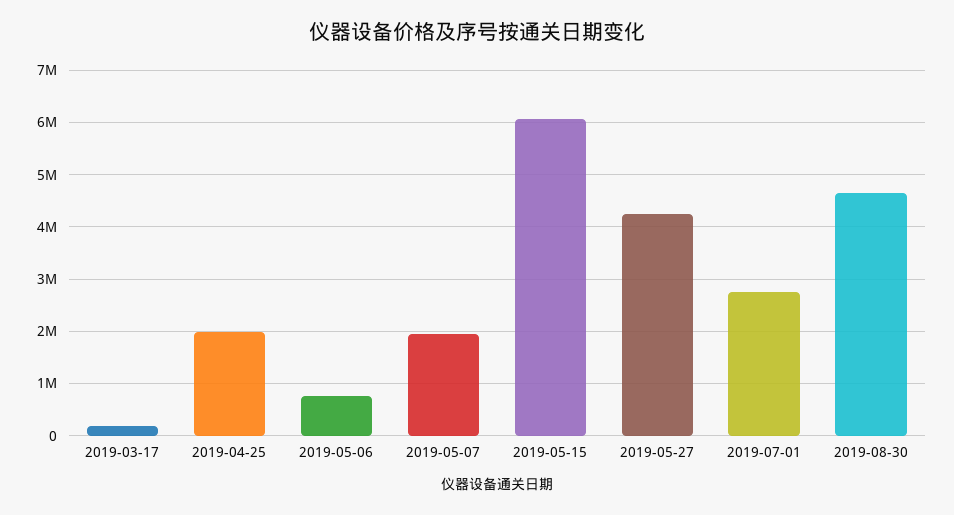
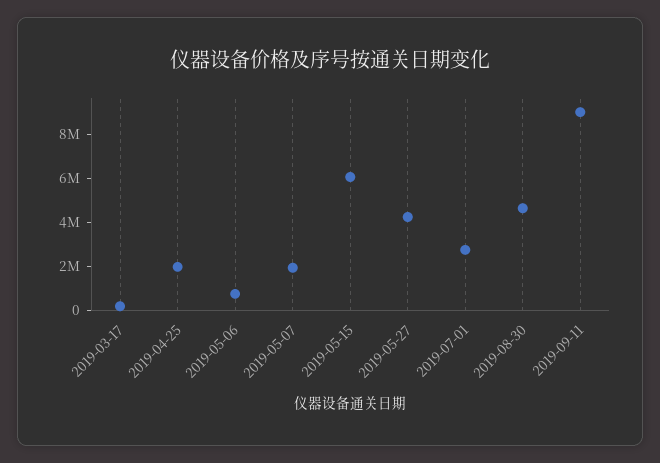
2019-09-11: none -> 9000000

